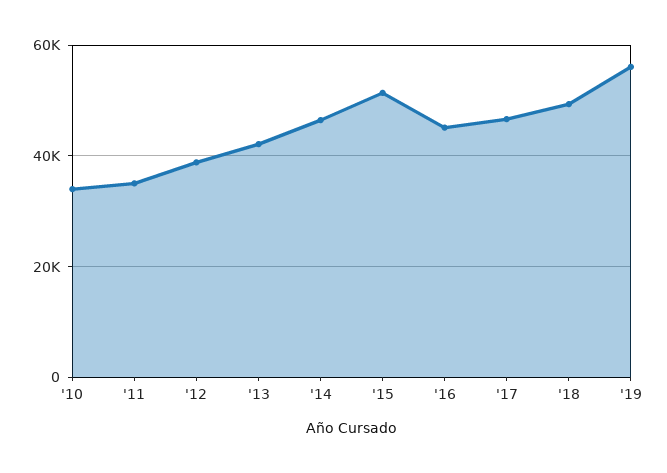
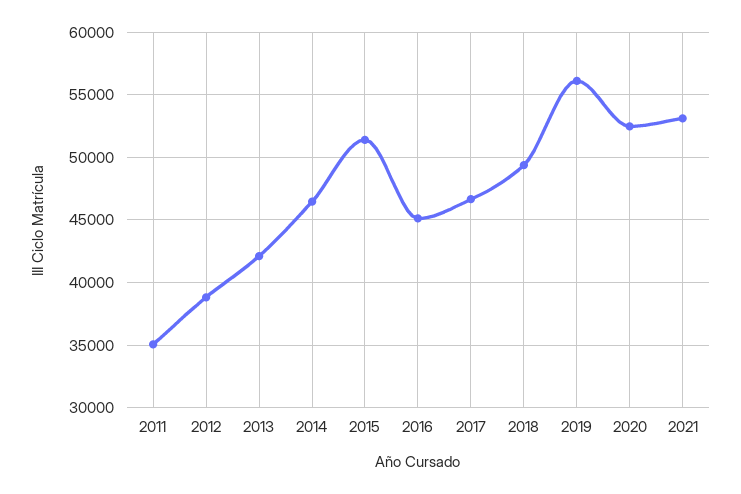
'10: 34000 -> none
2020: none -> 52500
2021: none -> 53000

